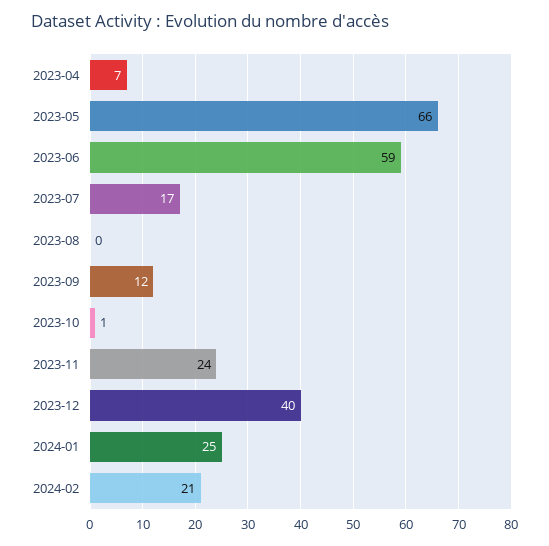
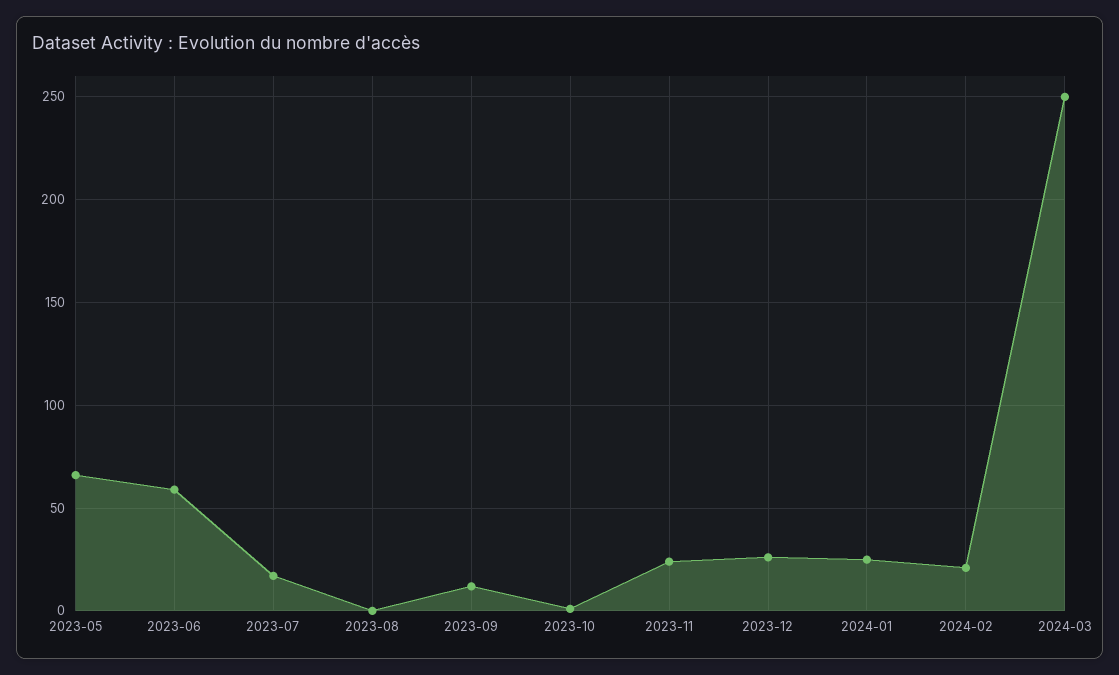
2023-04: 7 -> none
2023-12: 40 -> 25
2024-03: none -> 250

